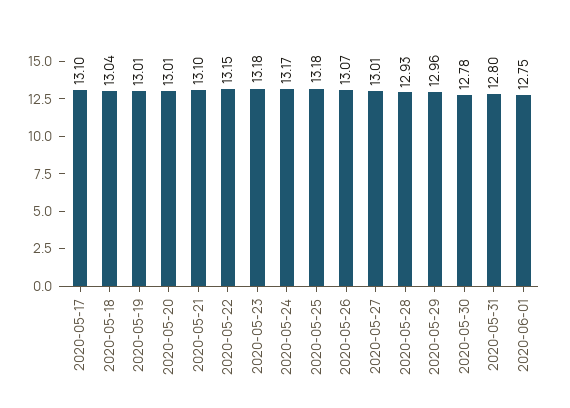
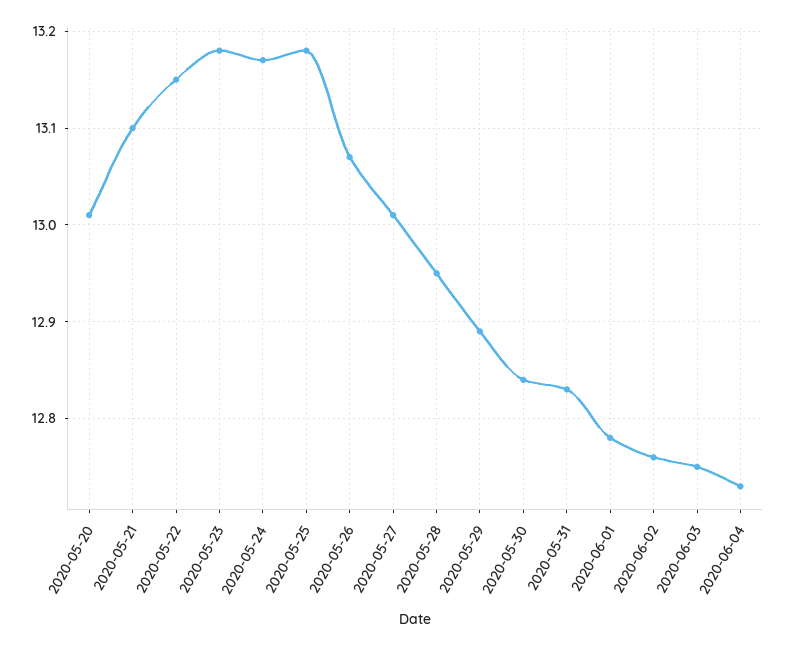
2020-05-17: 13.1 -> none
2020-05-18: 13.04 -> none
2020-05-19: 13.01 -> none
2020-05-28: 12.93 -> 12.95
2020-05-29: 12.96 -> 12.89
2020-05-30: 12.78 -> 12.84
2020-05-31: 12.8 -> 12.83
2020-06-01: 12.75 -> 12.78
2020-06-02: none -> 12.76
2020-06-03: none -> 12.75
2020-06-04: none -> 12.73

